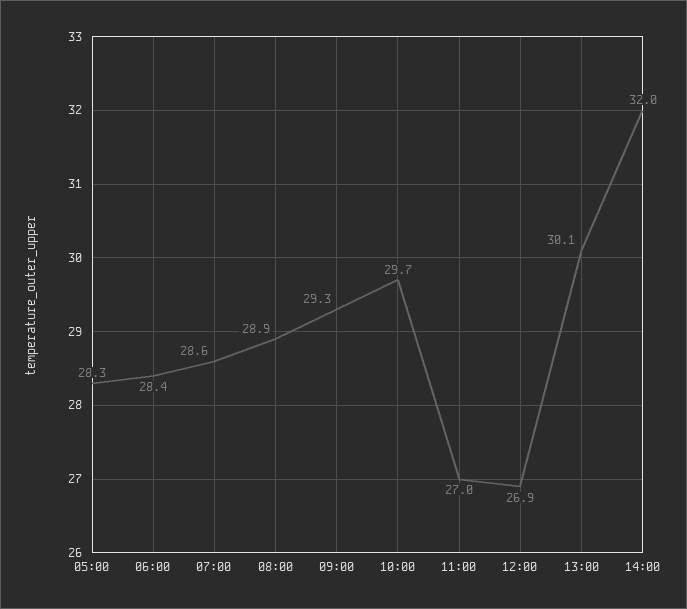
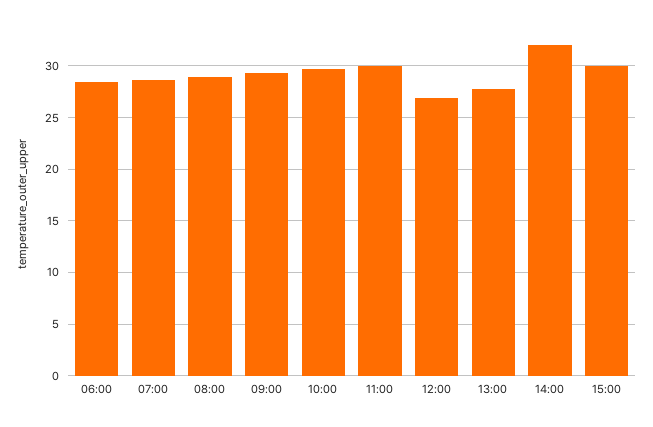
05:00: 28.3 -> none
11:00: 27 -> 30
13:00: 30.1 -> 28
15:00: none -> 30

